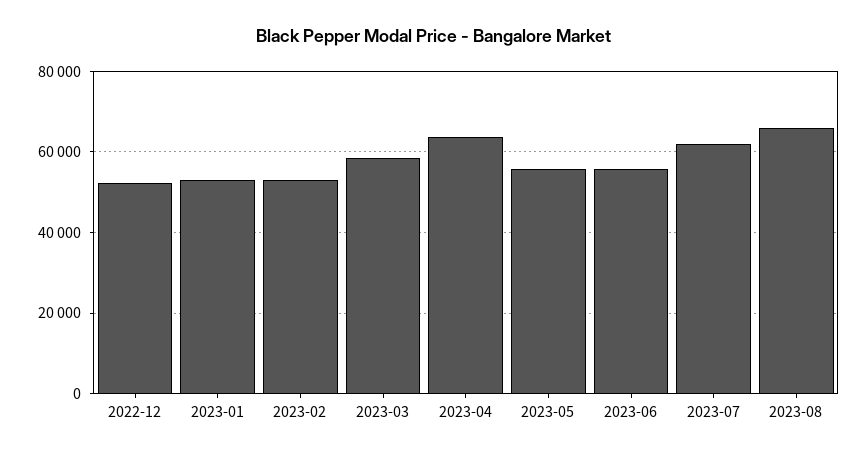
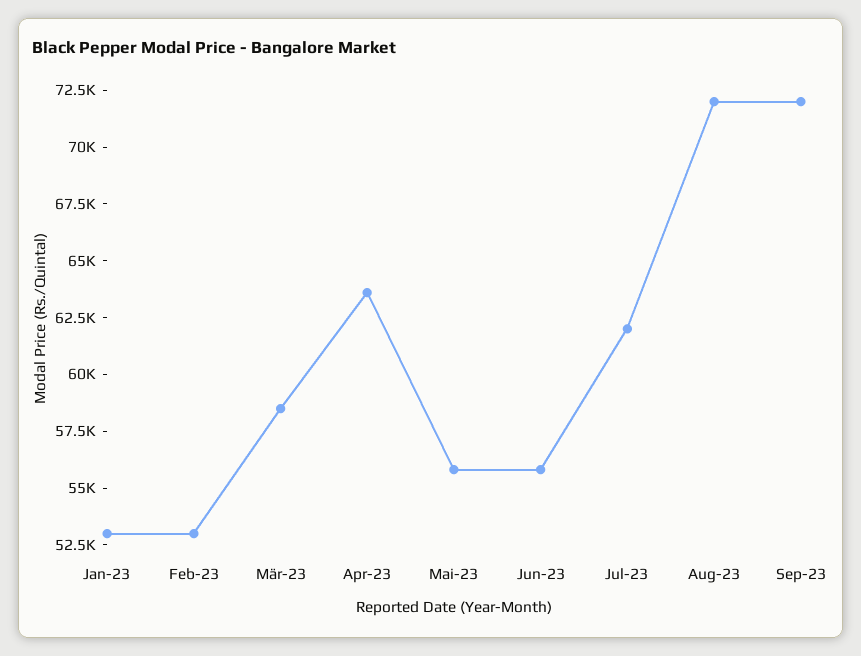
2022-12: 52000 -> none
2023-08: 66000 -> 72000
Sep-23: none -> 72000

